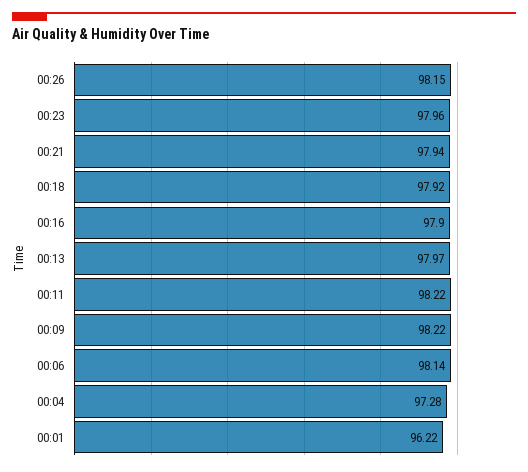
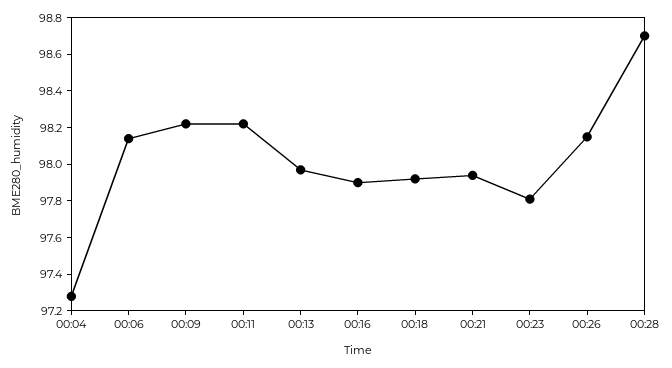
00:23: 97.96 -> 97.8
00:01: 96.22 -> none
00:28: none -> 98.7

